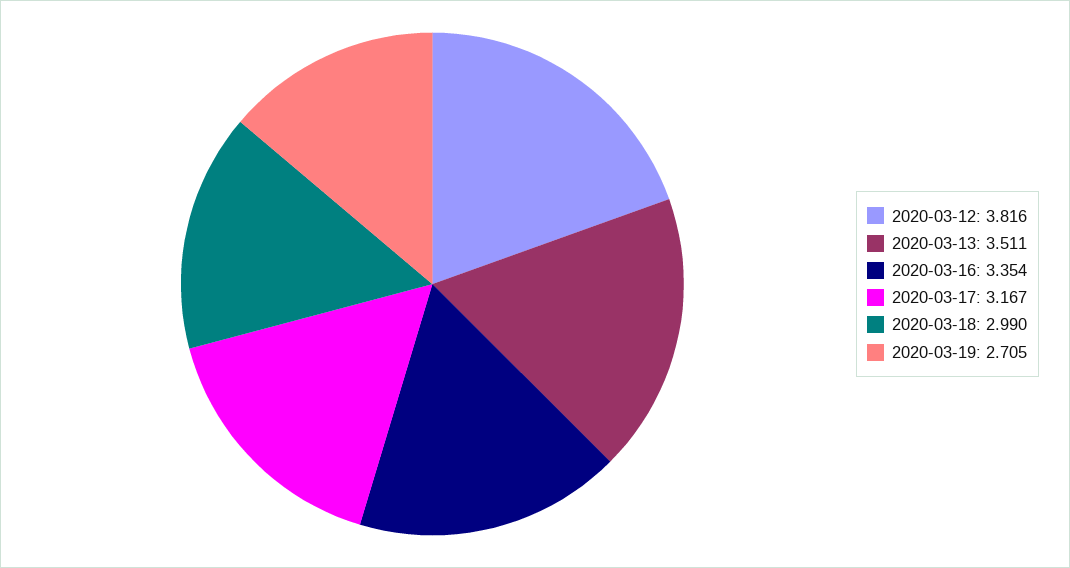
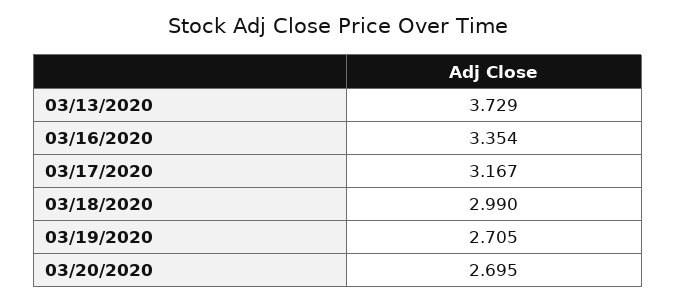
2020-03-12: 3.816 -> none
2020-03-13: 3.511 -> 3.729
03/20/2020: none -> 2.695

